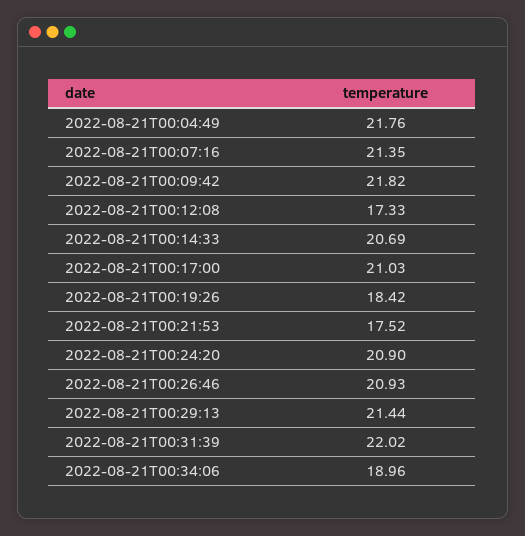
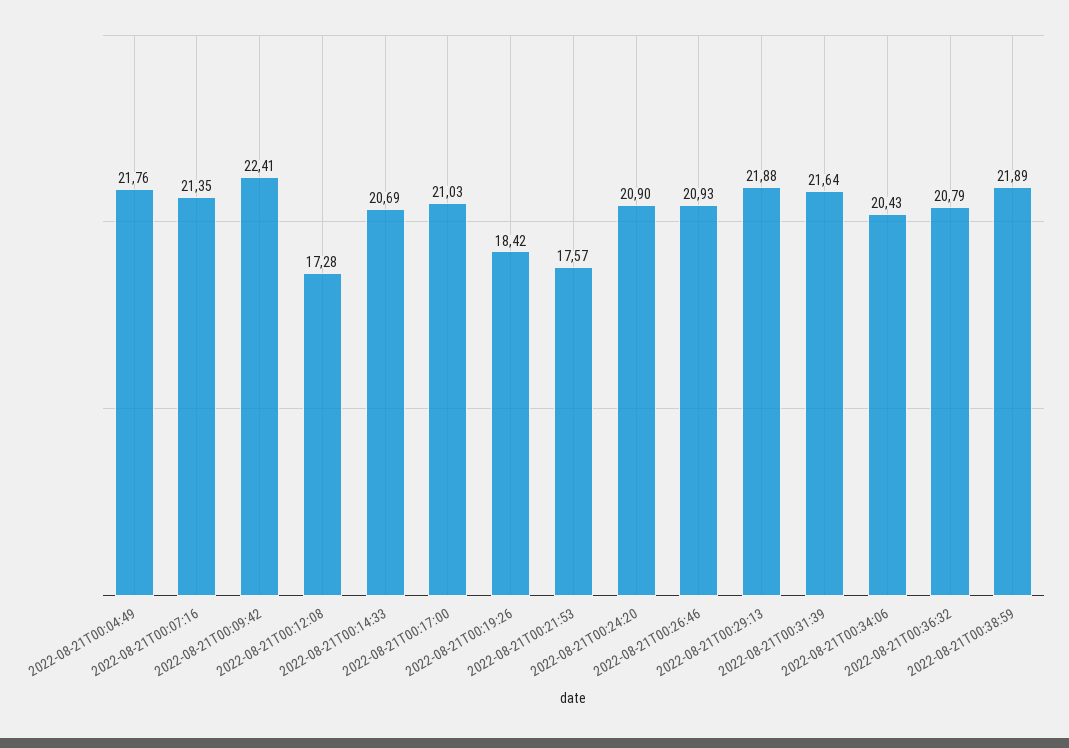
2022-08-21T00:09:42: 21.82 -> 22.41
2022-08-21T00:12:08: 17.33 -> 17.28
2022-08-21T00:21:53: 17.52 -> 17.57
2022-08-21T00:29:13: 21.44 -> 21.88
2022-08-21T00:31:39: 22.02 -> 21.64
2022-08-21T00:34:06: 18.96 -> 20.43
2022-08-21T00:36:32: none -> 20.79
2022-08-21T00:38:59: none -> 21.89

